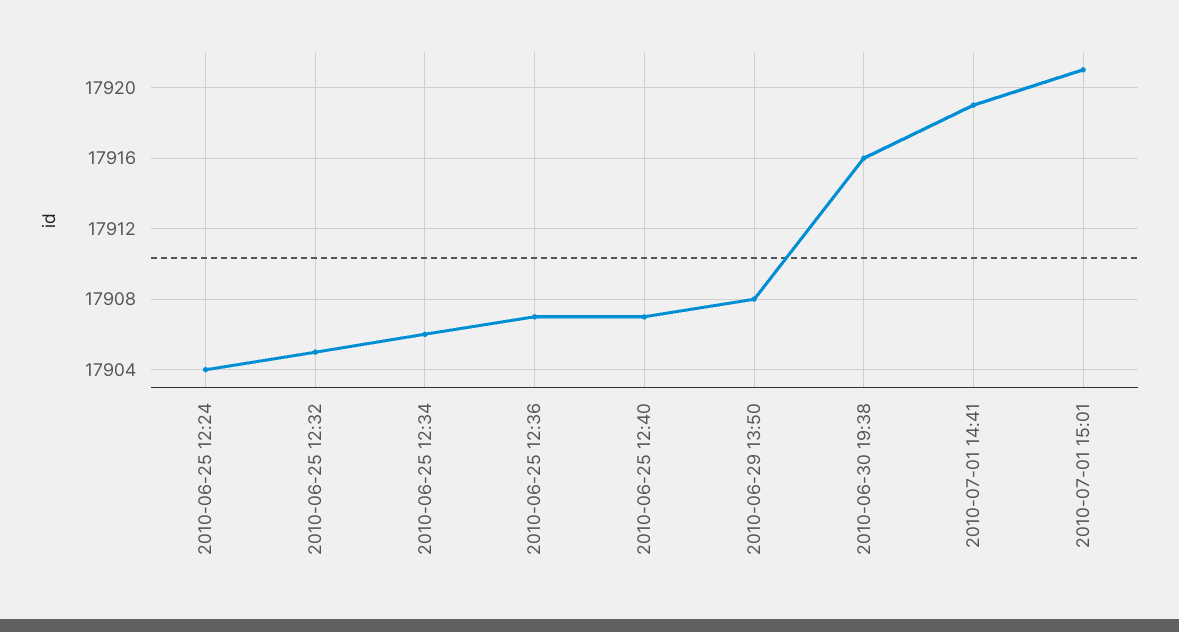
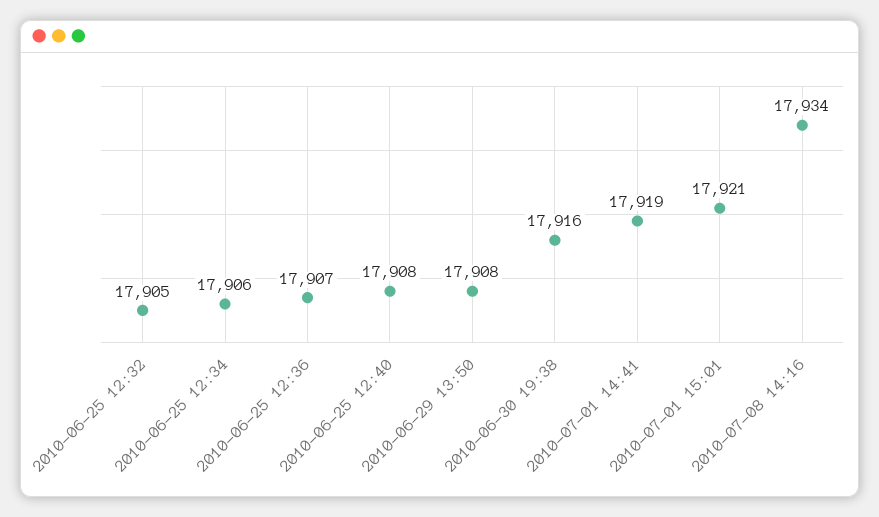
2010-06-25 12:24: 17904 -> none
2010-06-25 12:40: 17907 -> 17908
2010-07-08 14:16: none -> 17934

